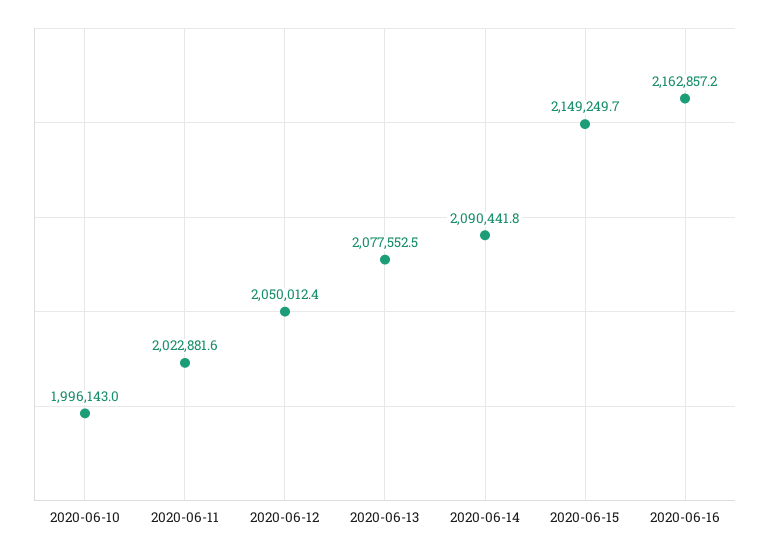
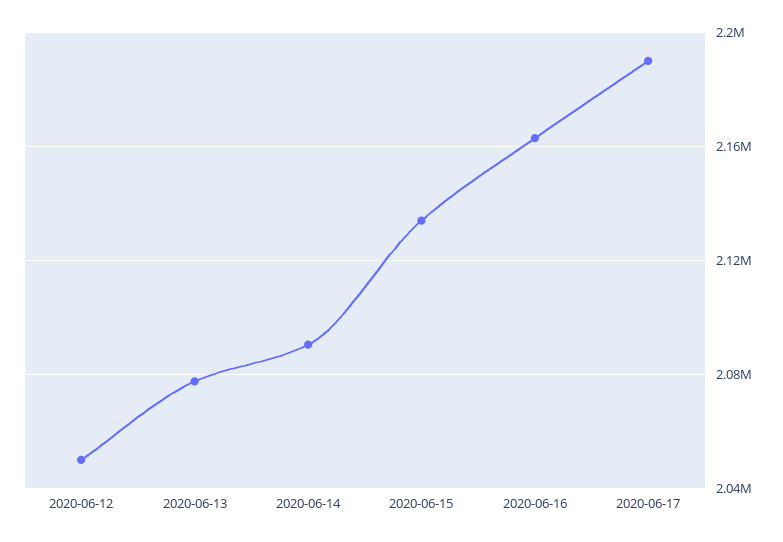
2020-06-10: 1996143 -> none
2020-06-11: 2022881.6 -> none
2020-06-15: 2149249.7 -> 2135000
2020-06-17: none -> 2190000

